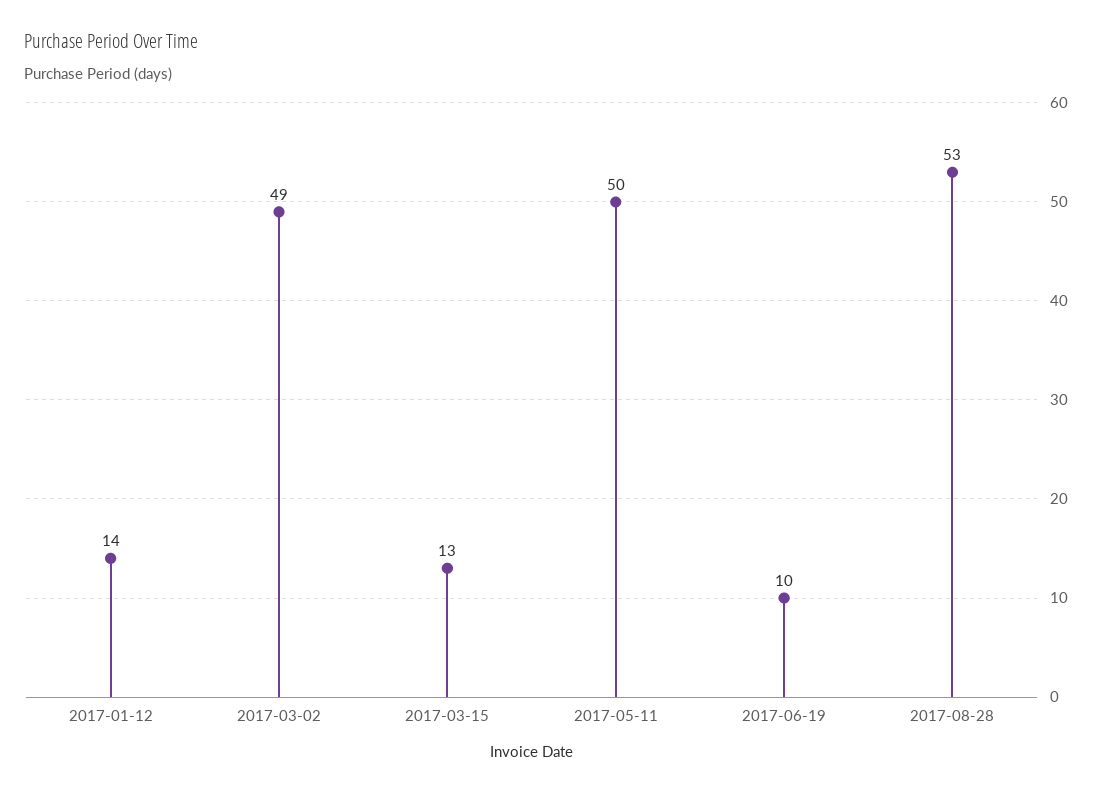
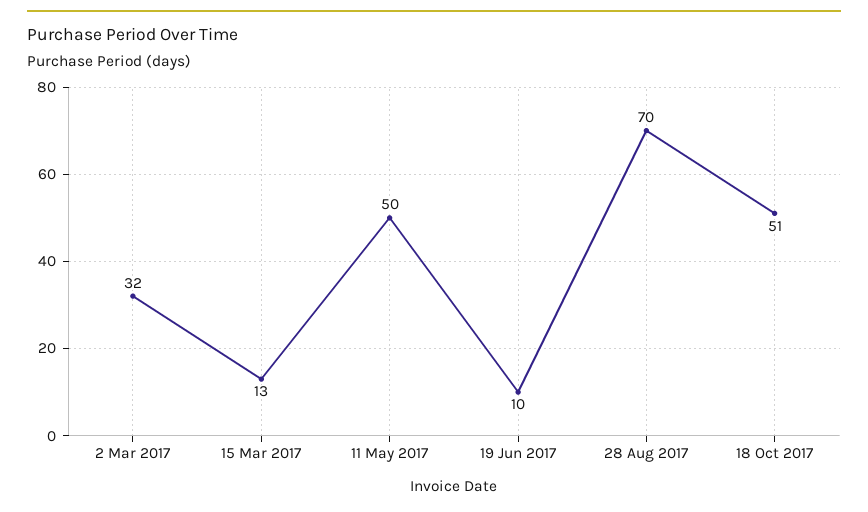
2017-01-12: 14 -> none
2017-03-02: 49 -> 32
2017-08-28: 53 -> 70
18 Oct 2017: none -> 51

